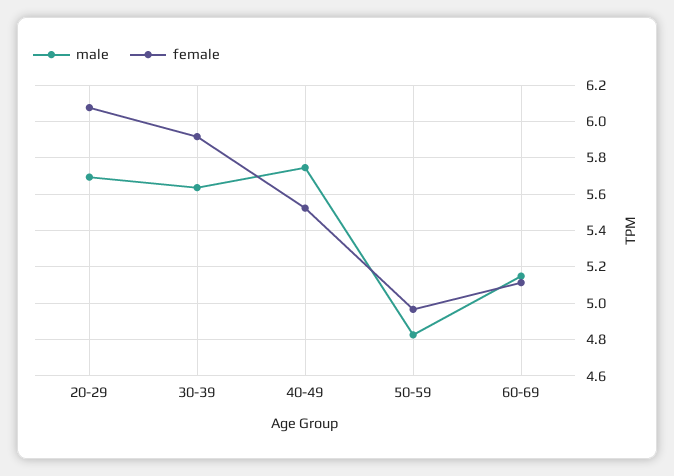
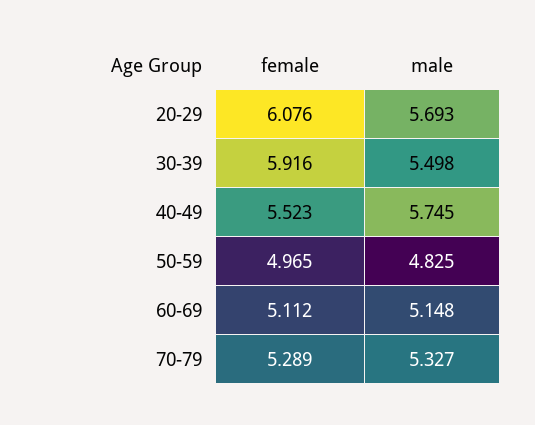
male, 30-39: 5.65 -> 5.498
female, 70-79: none -> 5.289
male, 70-79: none -> 5.327

